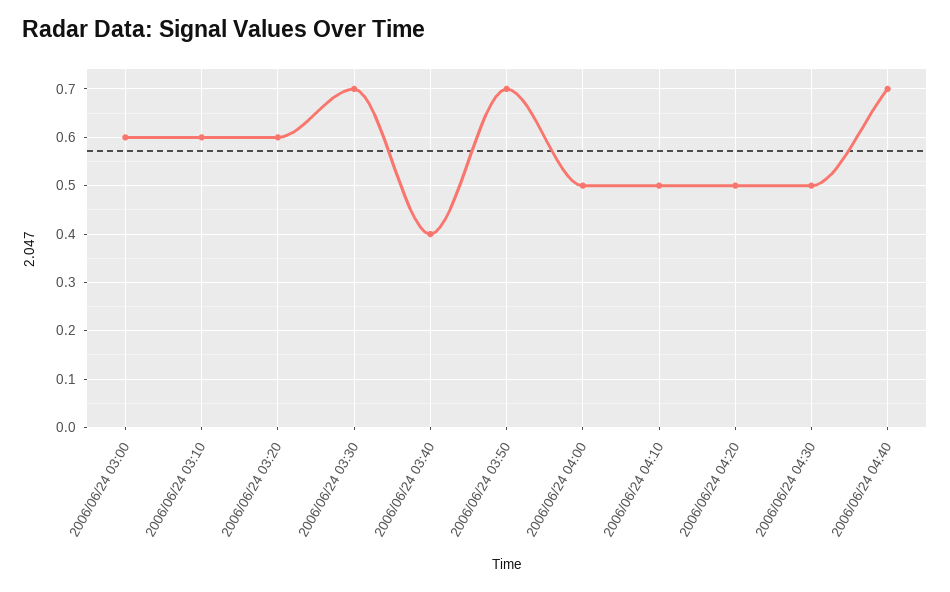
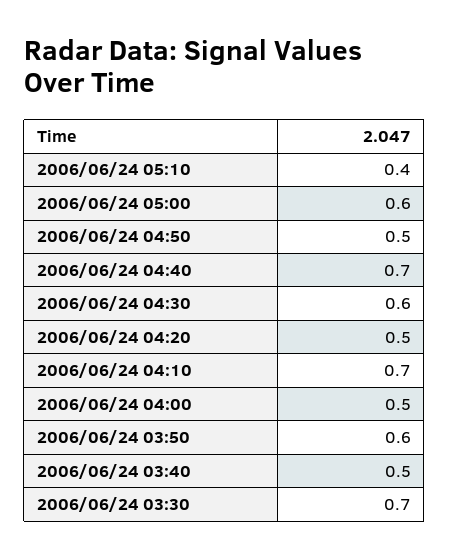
2006/06/24 03:00: 0.6 -> none
2006/06/24 03:10: 0.6 -> none
2006/06/24 03:20: 0.6 -> none
2006/06/24 03:40: 0.4 -> 0.5
2006/06/24 03:50: 0.7 -> 0.6
2006/06/24 04:10: 0.5 -> 0.7
2006/06/24 04:30: 0.5 -> 0.6
2006/06/24 05:10: none -> 0.4
2006/06/24 05:00: none -> 0.6
2006/06/24 04:50: none -> 0.5

